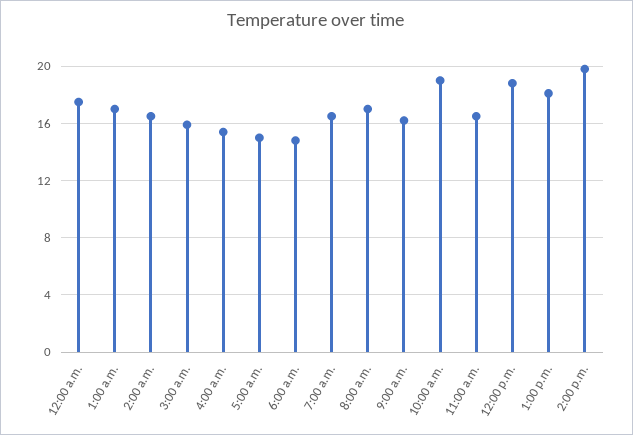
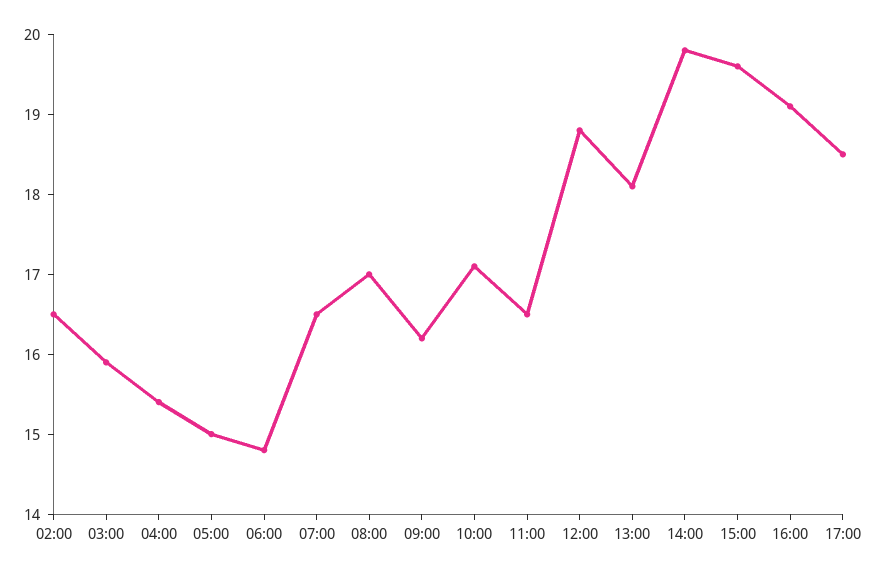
12:00 a.m.: 17.5 -> none
1:00 a.m.: 17 -> none
10:00 a.m.: 19 -> 17
15:00: none -> 19.5
16:00: none -> 19
17:00: none -> 18.5

